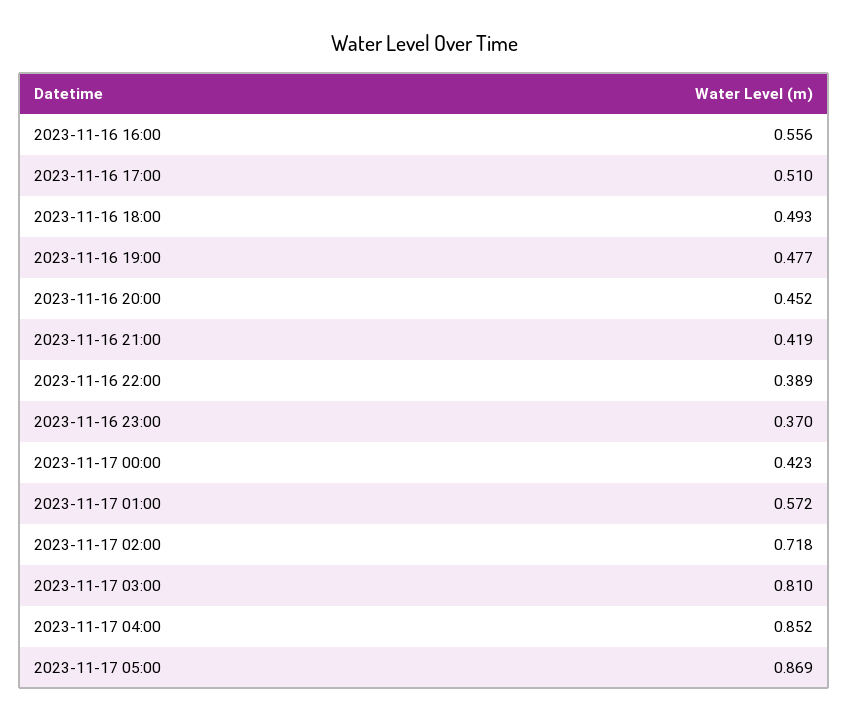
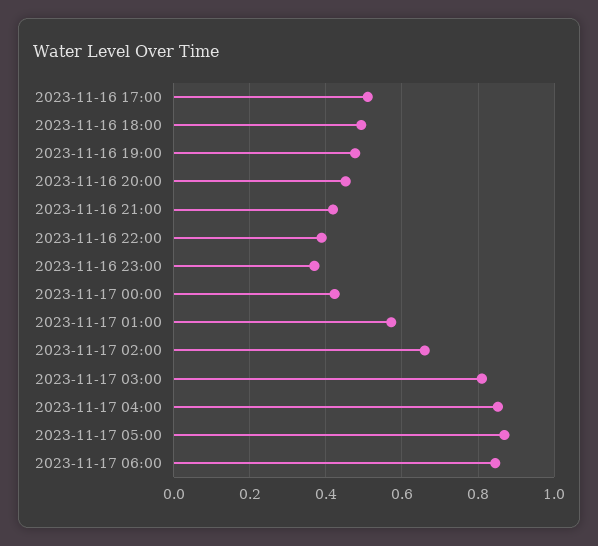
2023-11-16 16:00: 0.556 -> none
2023-11-17 02:00: 0.718 -> 0.66
2023-11-17 06:00: none -> 0.84

